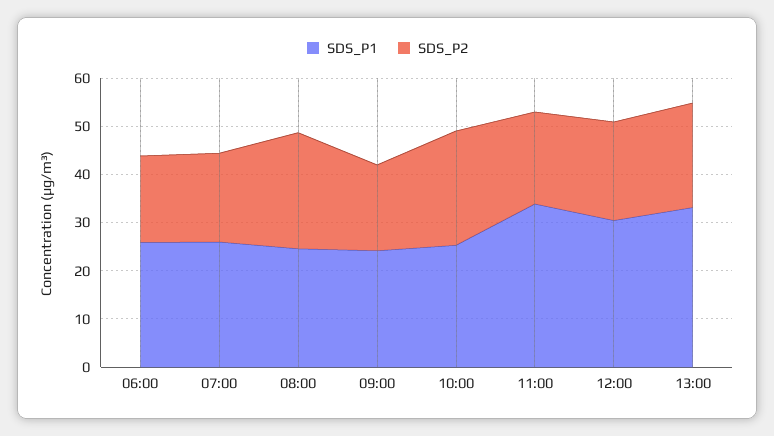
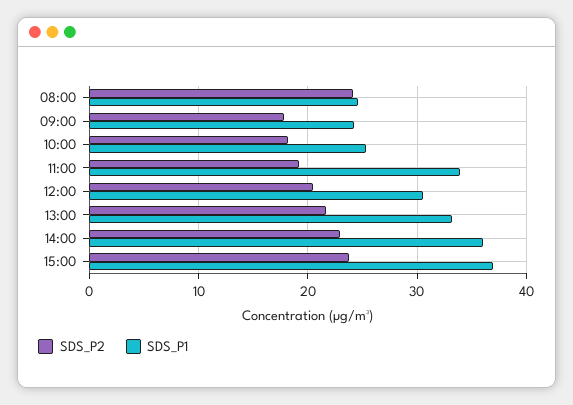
SDS_P1, 06:00: 26 -> none
SDS_P2, 06:00: 18 -> none
SDS_P1, 07:00: 26 -> none
SDS_P2, 07:00: 18 -> none
SDS_P2, 10:00: 24 -> 18
SDS_P2, 14:00: none -> 23
SDS_P1, 14:00: none -> 36
SDS_P2, 15:00: none -> 24
SDS_P1, 15:00: none -> 37

